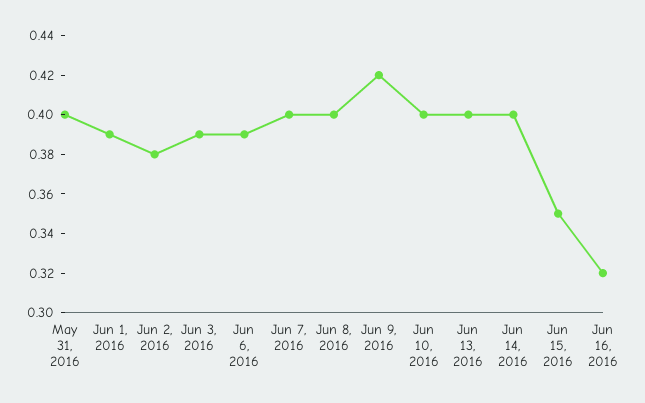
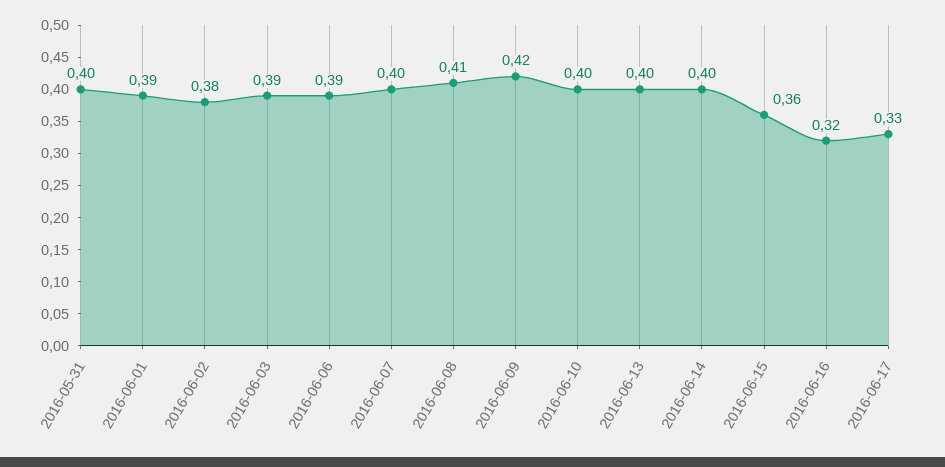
Jun 8, 2016: 0.4 -> 0.41
Jun 15, 2016: 0.35 -> 0.36
2016-06-17: none -> 0.33

